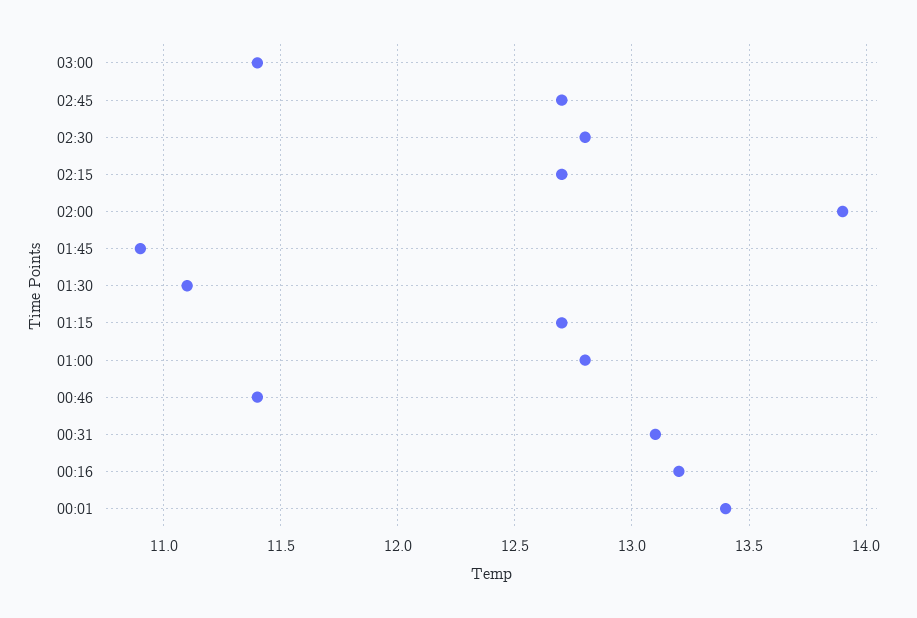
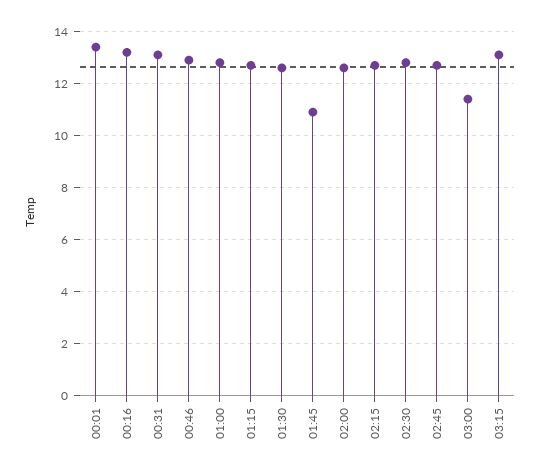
02:00: 13.9 -> 12.5
01:30: 11.1 -> 12.5
00:46: 11.4 -> 13
03:15: none -> 13

